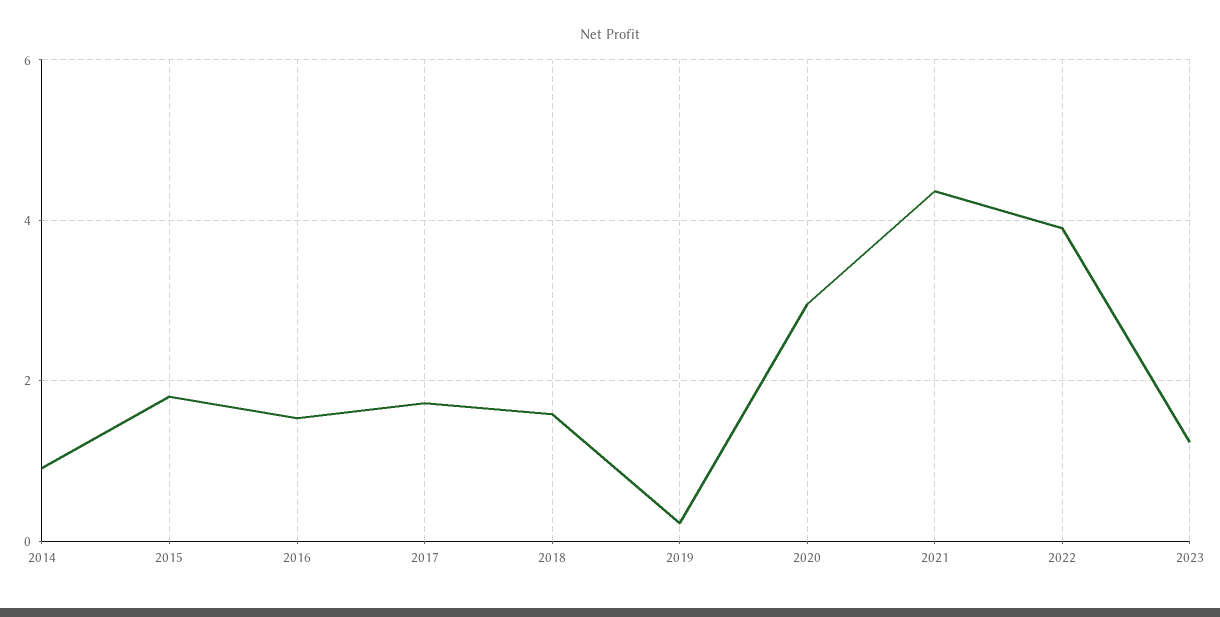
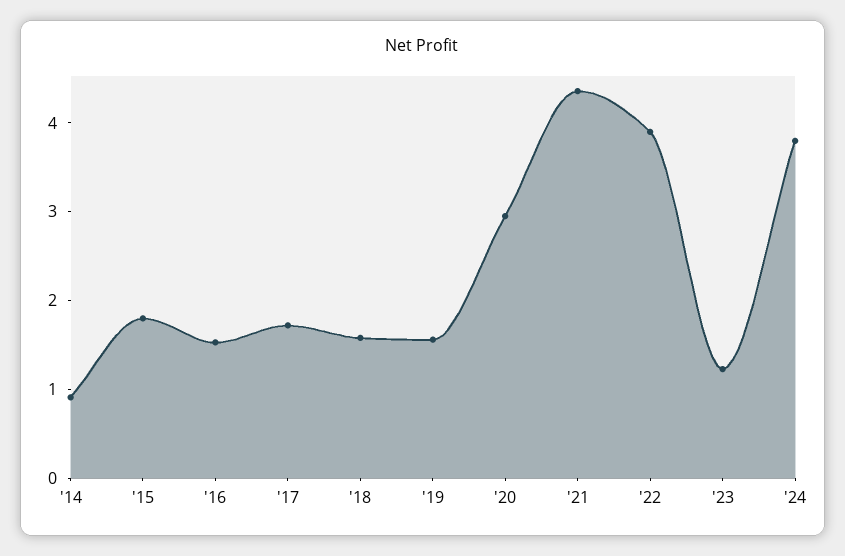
2019: 0.2 -> 1.6
'24: none -> 3.8

